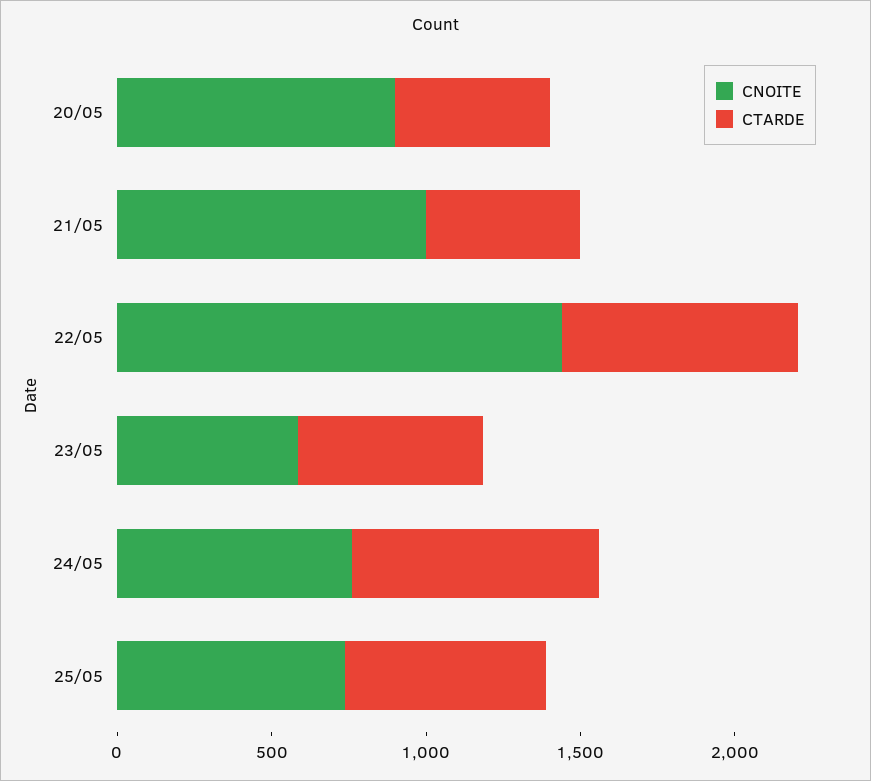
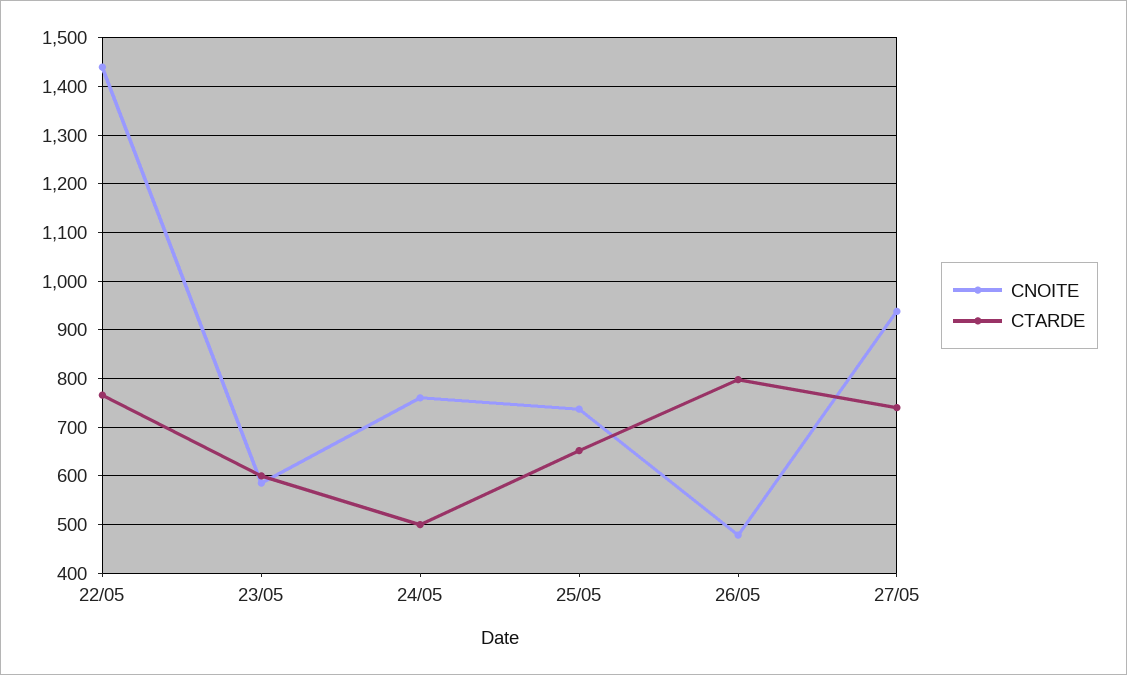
CNOITE, 20/05: 900 -> none
CTARDE, 20/05: 500 -> none
CNOITE, 21/05: 1000 -> none
CTARDE, 21/05: 500 -> none
CTARDE, 24/05: 800 -> 500
CNOITE, 26/05: none -> 480
CTARDE, 26/05: none -> 800
CNOITE, 27/05: none -> 940
CTARDE, 27/05: none -> 740

